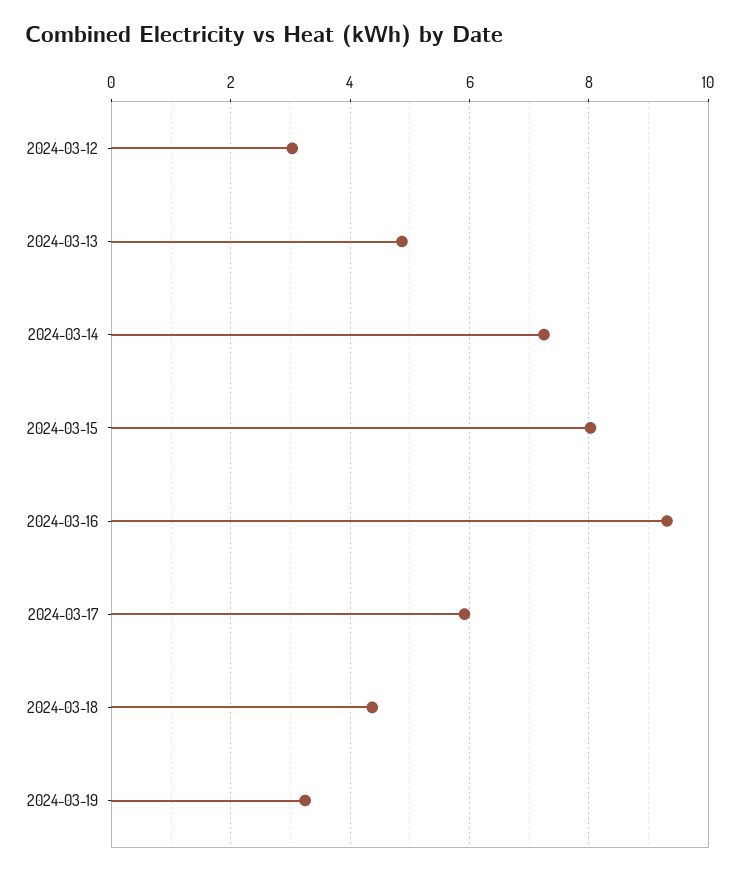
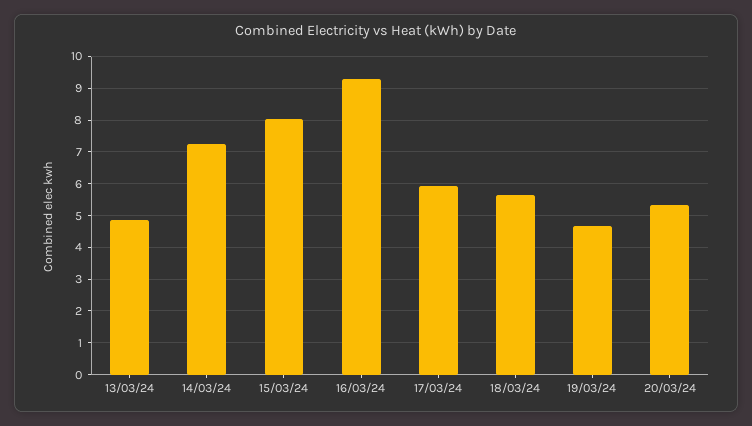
2024-03-12: 3 -> none
2024-03-18: 4.4 -> 5.6
2024-03-19: 3.2 -> 4.6
20/03/24: none -> 5.4

